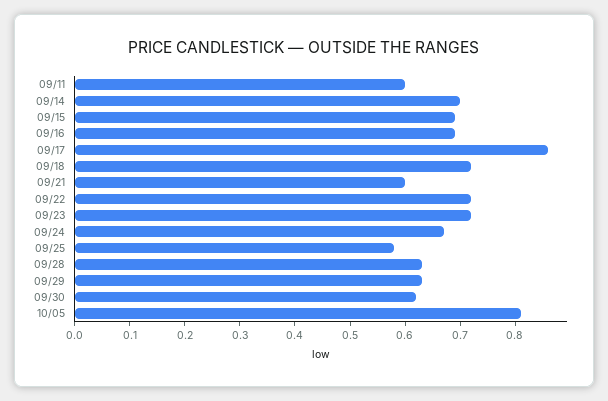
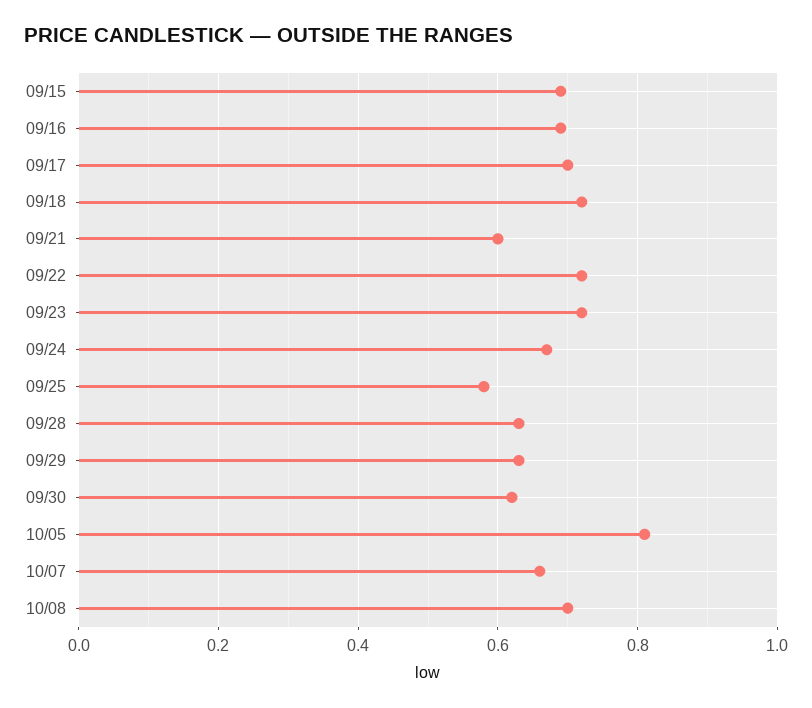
09/11: 0.6 -> none
09/14: 0.7 -> none
09/17: 0.85 -> 0.7
10/07: none -> 0.65
10/08: none -> 0.7

